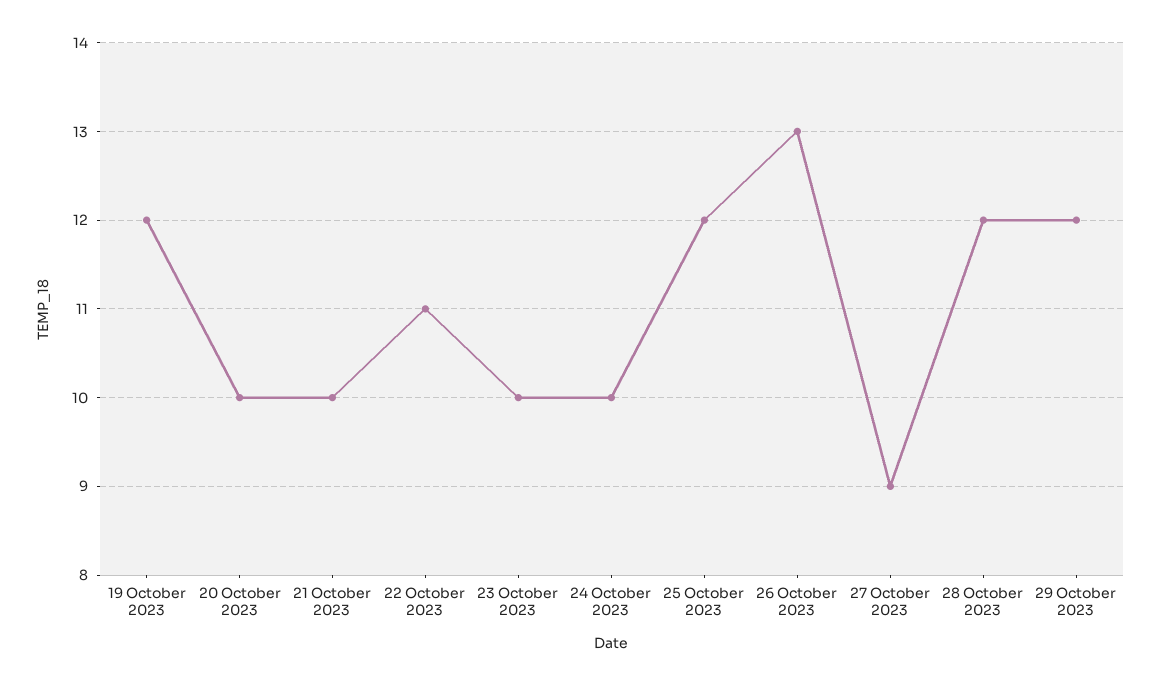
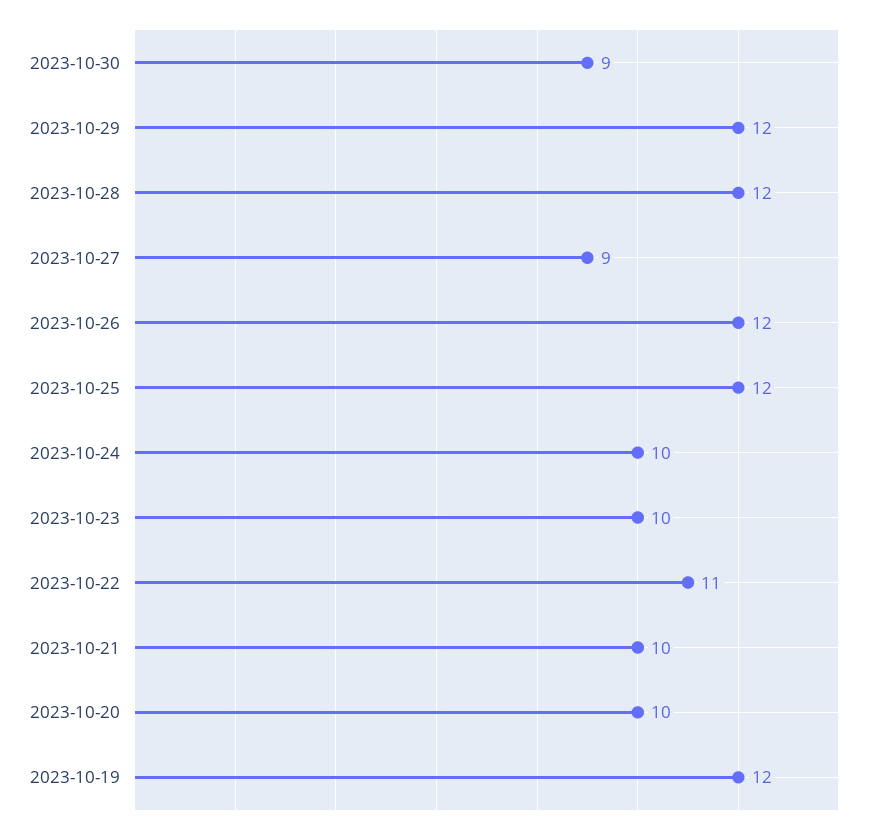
26 October 2023: 13 -> 12
2023-10-30: none -> 9

